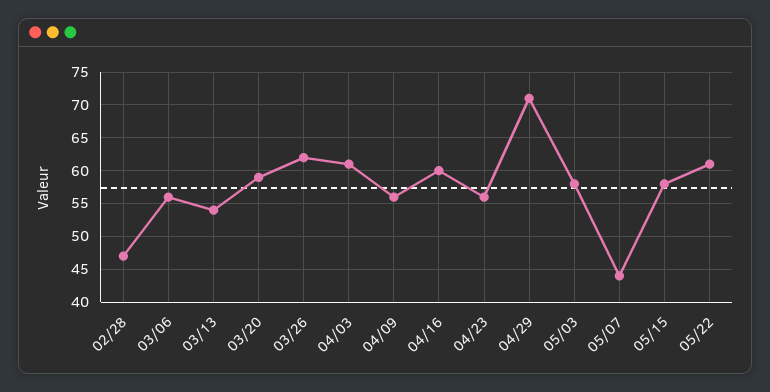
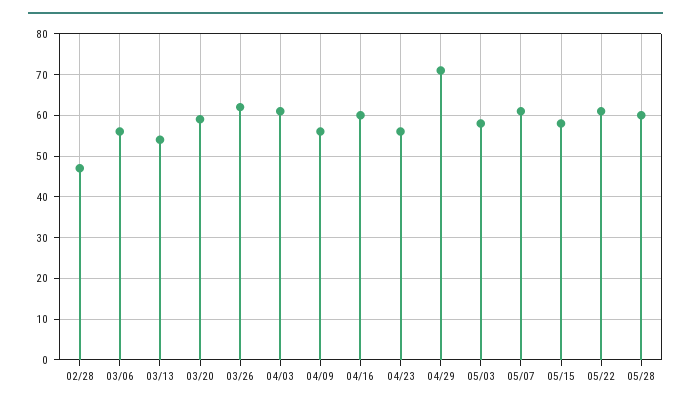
05/07: 44 -> 60
05/28: none -> 60

